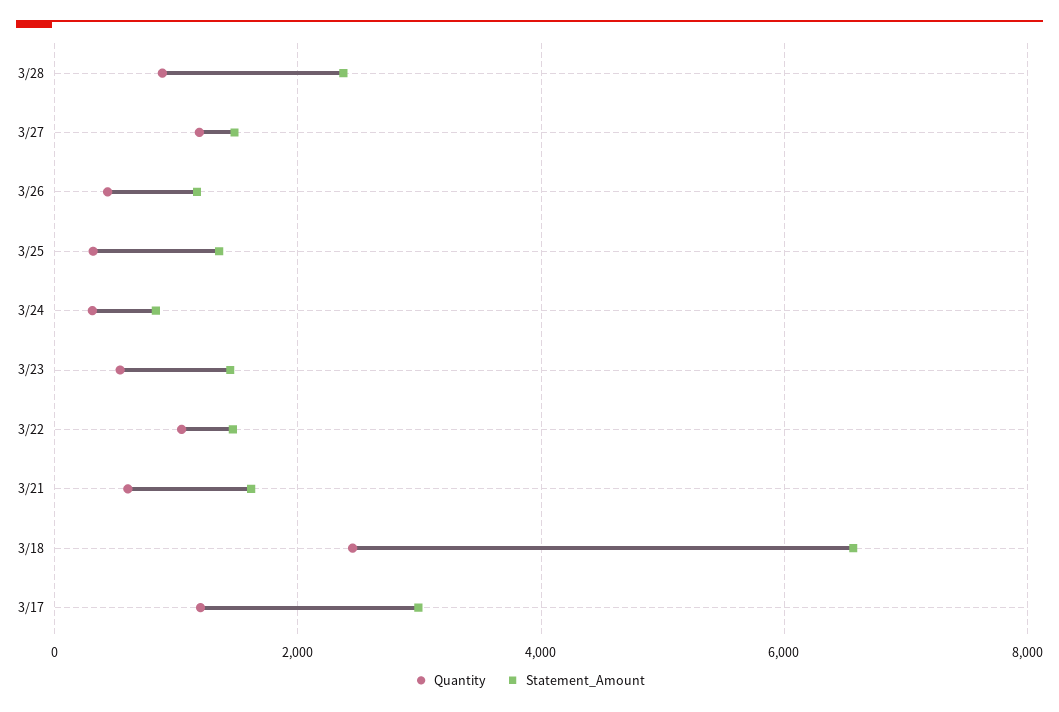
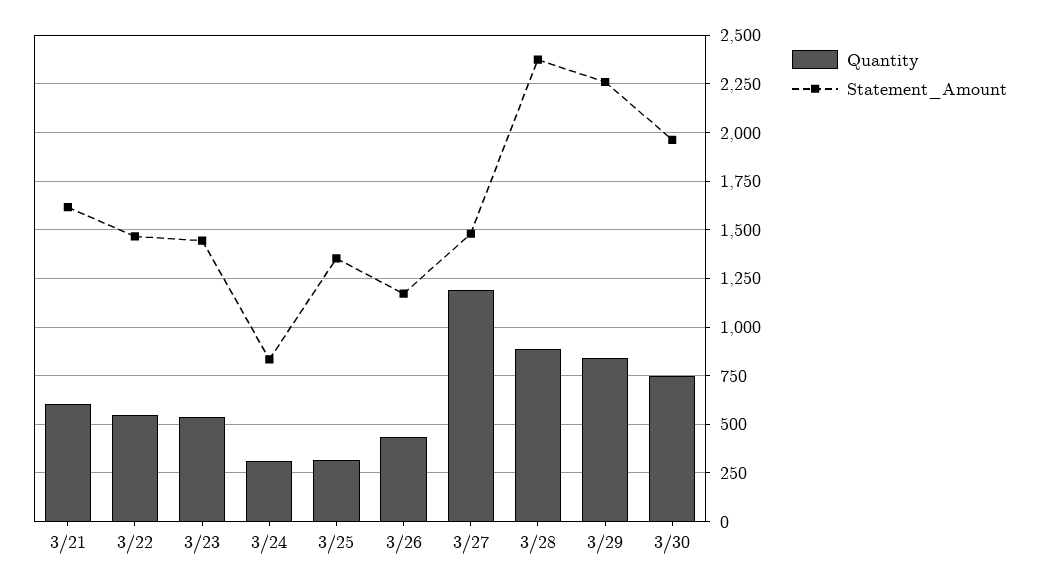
Quantity, 3/22: 1000 -> 550
Quantity, 3/18: 2400 -> none
Statement_Amount, 3/18: 6600 -> none
Quantity, 3/17: 1200 -> none
Statement_Amount, 3/17: 3000 -> none
Quantity, 3/29: none -> 850
Statement_Amount, 3/29: none -> 2250
Quantity, 3/30: none -> 750
Statement_Amount, 3/30: none -> 1950

